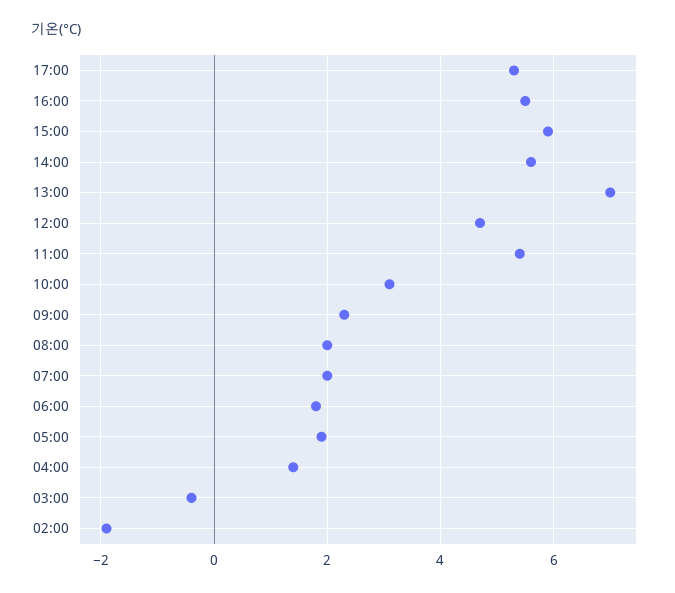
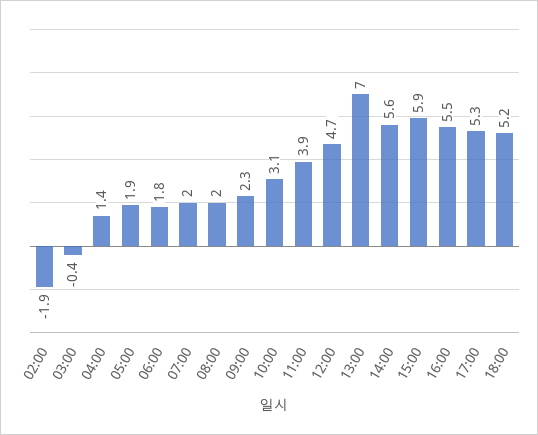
11:00: 5.5 -> 3.9
18:00: none -> 5.2

